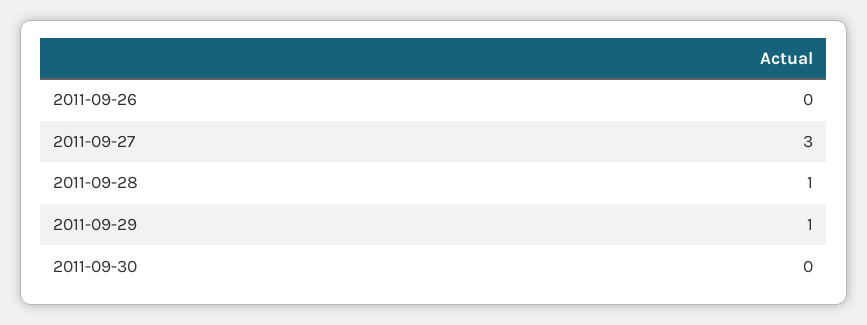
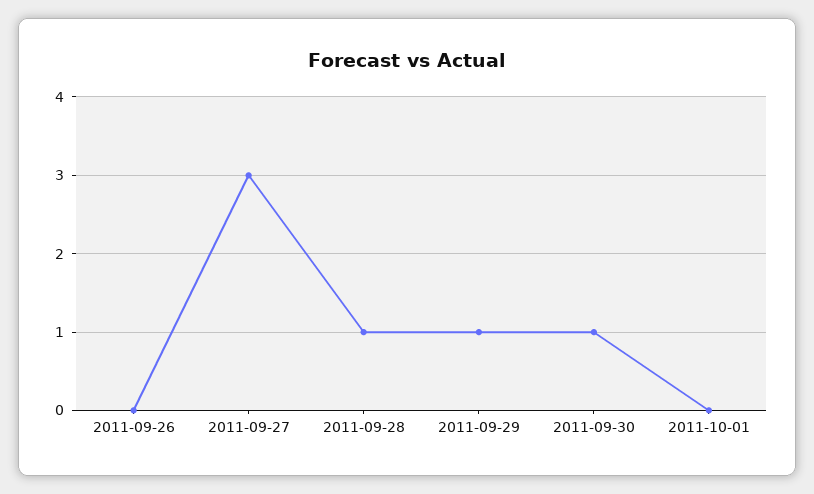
2011-09-30: 0 -> 1
2011-10-01: none -> 0

